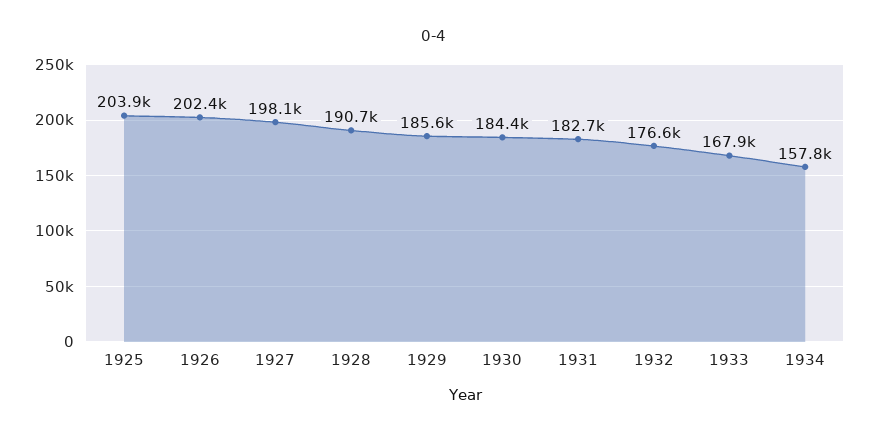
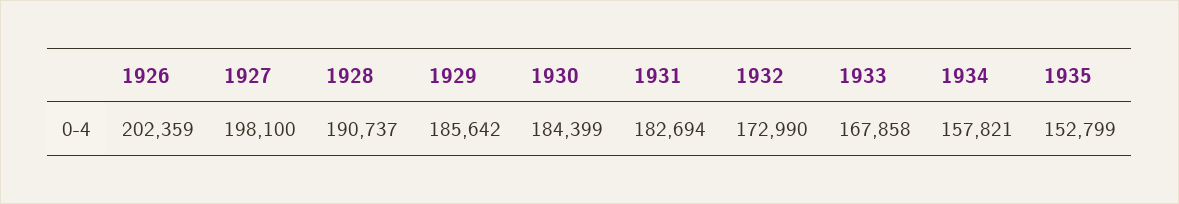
1925: 203900 -> none
1932: 176600 -> 172990
1935: none -> 152799

